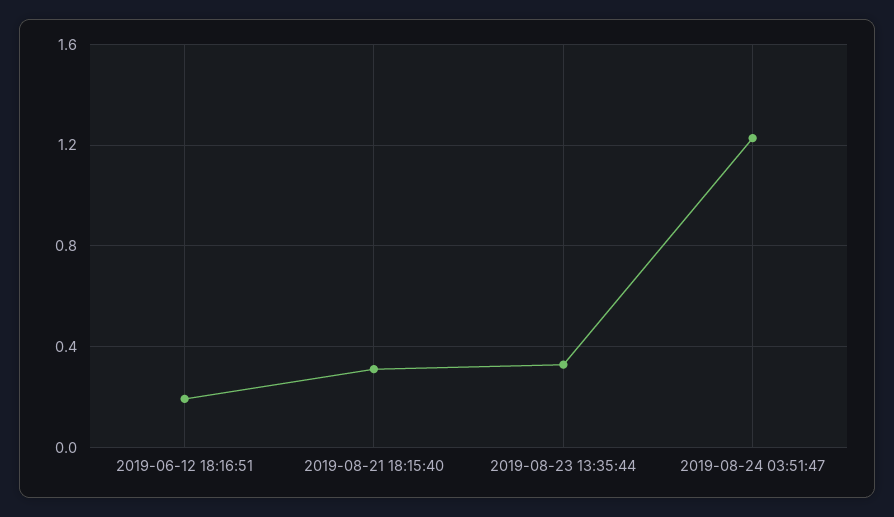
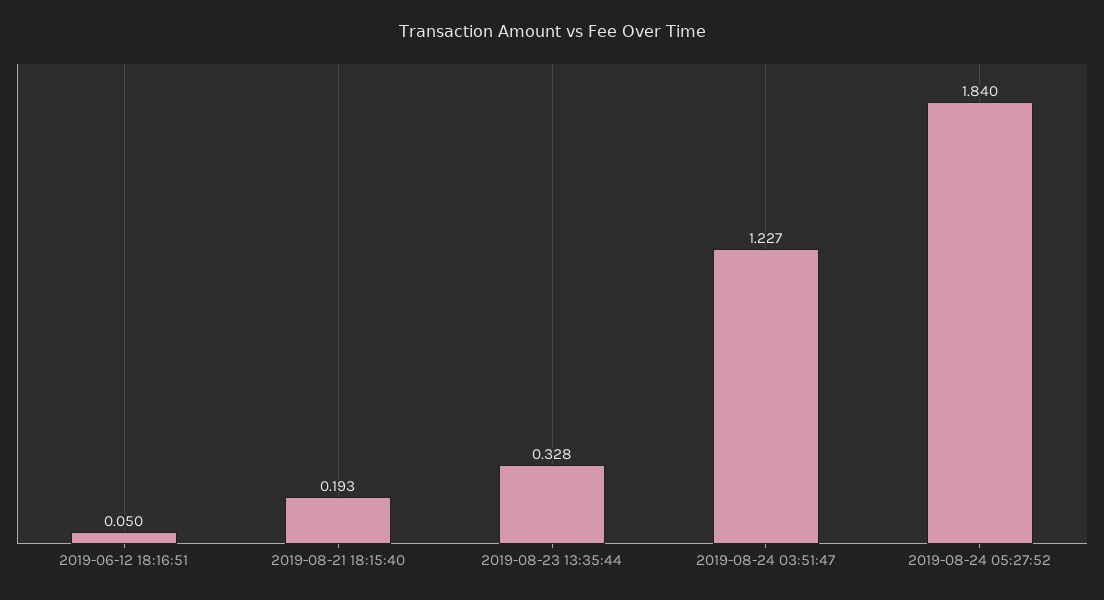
2019-06-12 18:16:51: 0.2 -> 0.05
2019-08-21 18:15:40: 0.3 -> 0.193
2019-08-24 05:27:52: none -> 1.84

